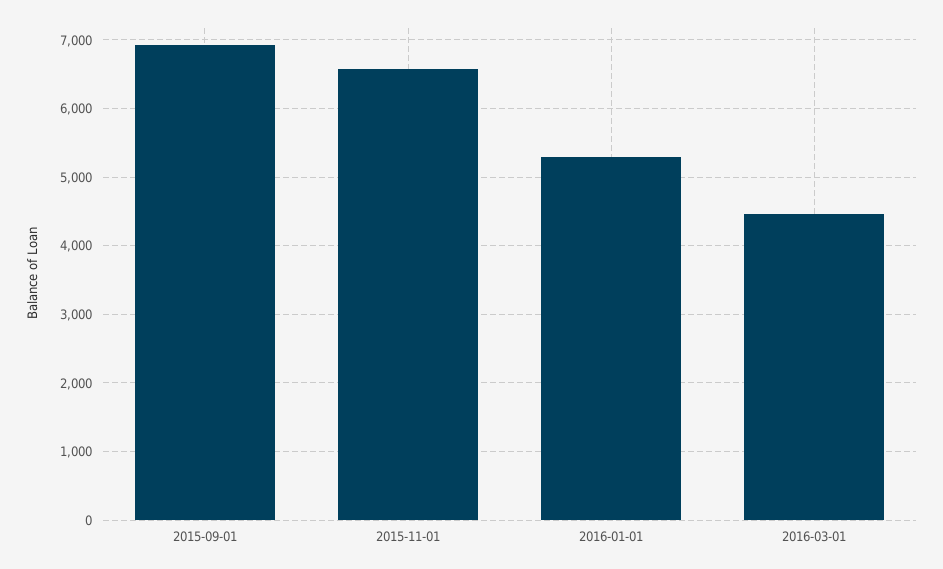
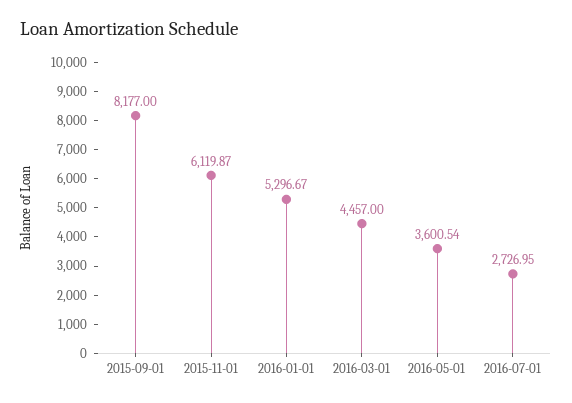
2015-09-01: 6900 -> 8177
2015-11-01: 6600 -> 6119.87
2016-05-01: none -> 3600.54
2016-07-01: none -> 2726.95

